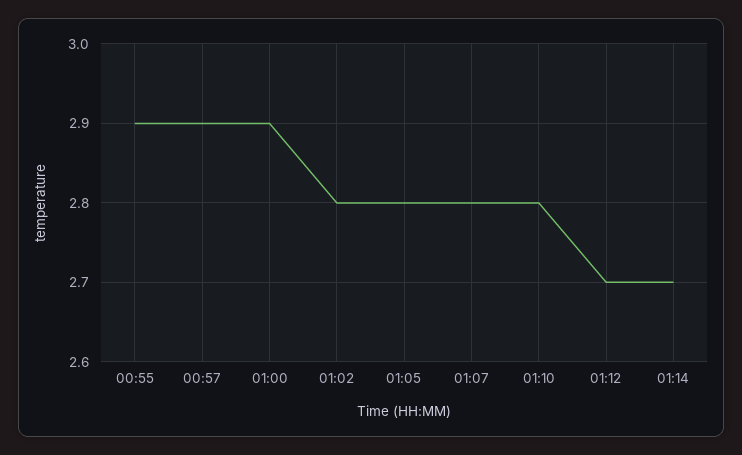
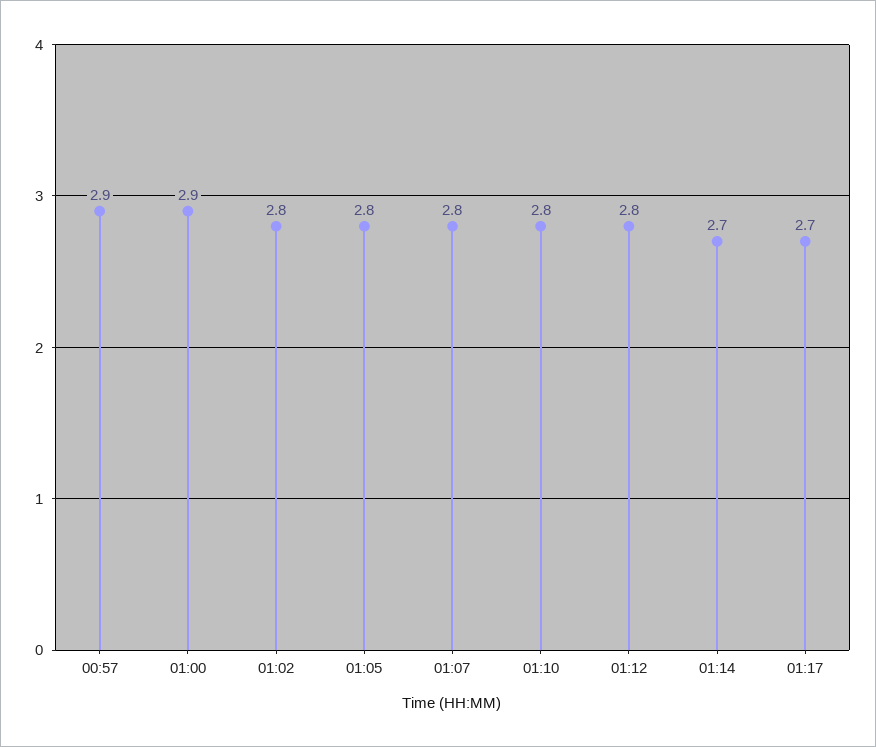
00:55: 2.9 -> none
01:12: 2.7 -> 2.8
01:17: none -> 2.7

